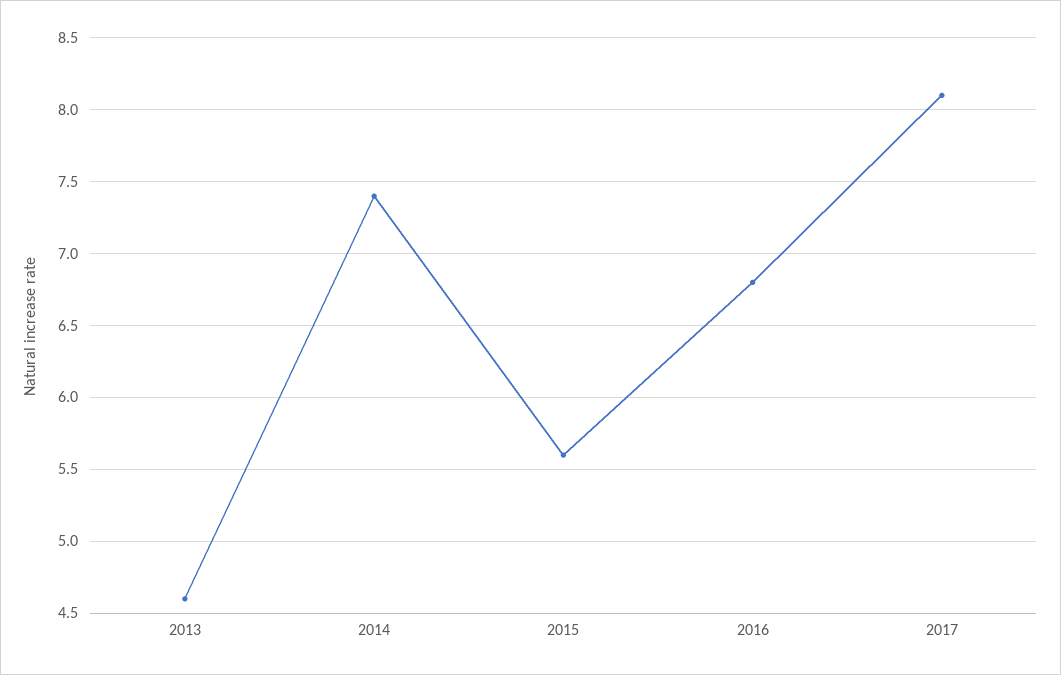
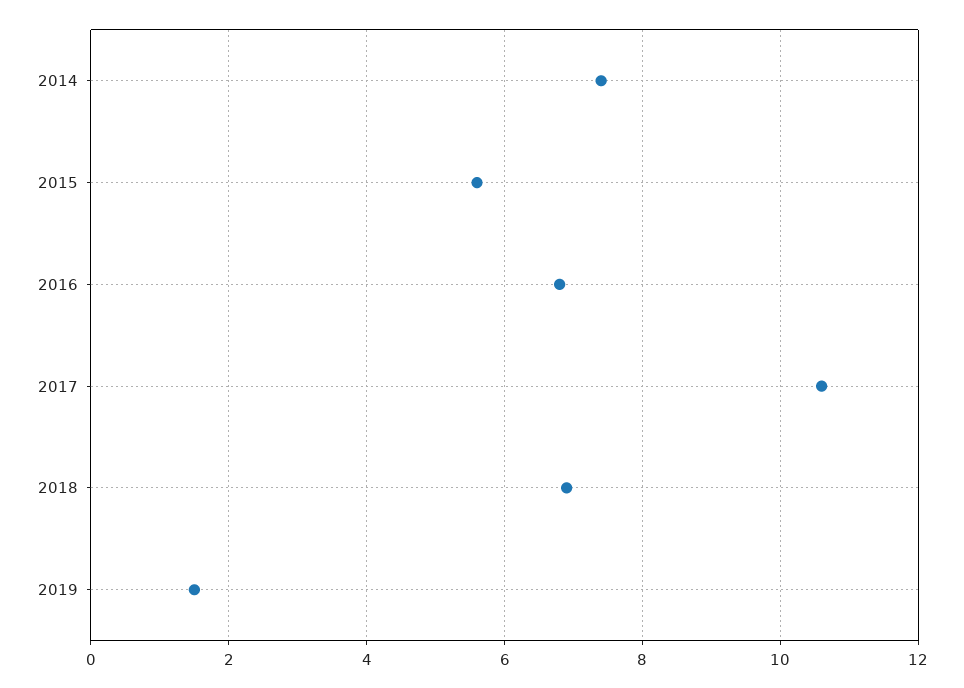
2013: 4.6 -> none
2017: 8.1 -> 10.5
2018: none -> 7
2019: none -> 1.5

